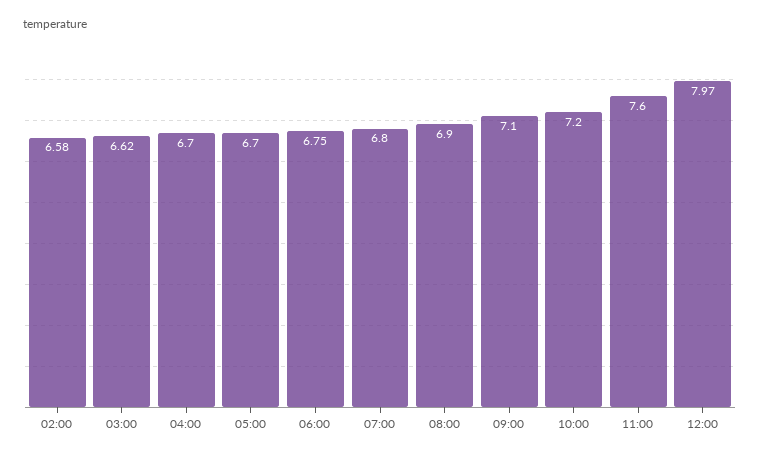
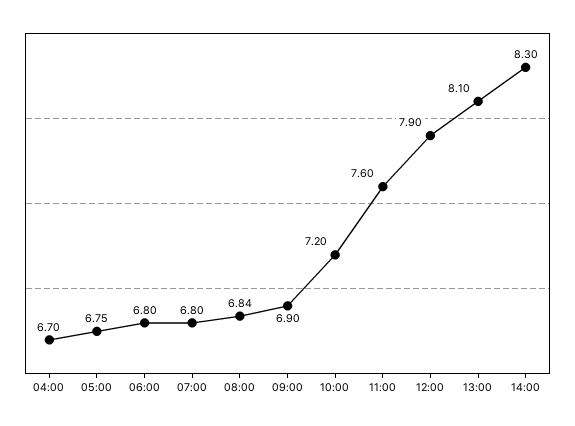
02:00: 6.58 -> none
03:00: 6.62 -> none
05:00: 6.7 -> 6.75
06:00: 6.75 -> 6.8
08:00: 6.9 -> 6.84
09:00: 7.1 -> 6.9
12:00: 7.97 -> 7.9
13:00: none -> 8.1
14:00: none -> 8.3

